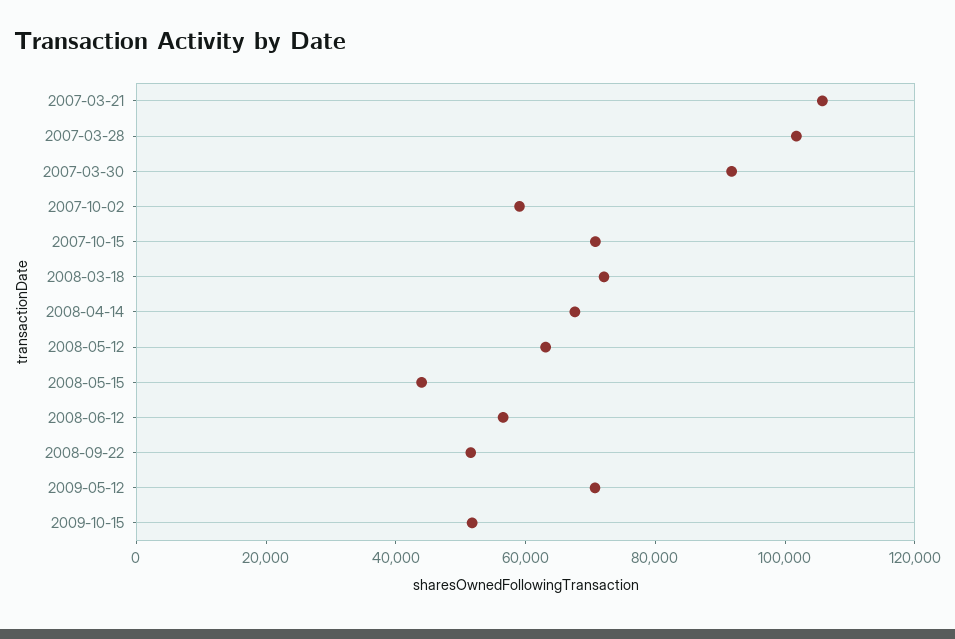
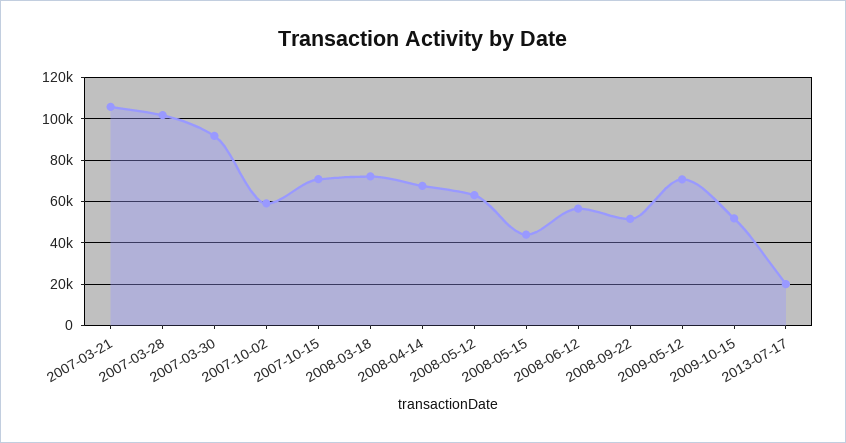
2013-07-17: none -> 20000

